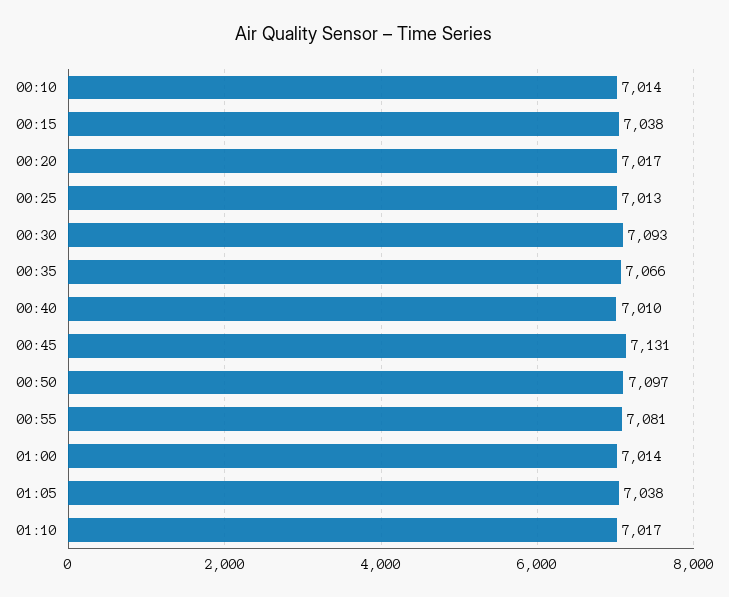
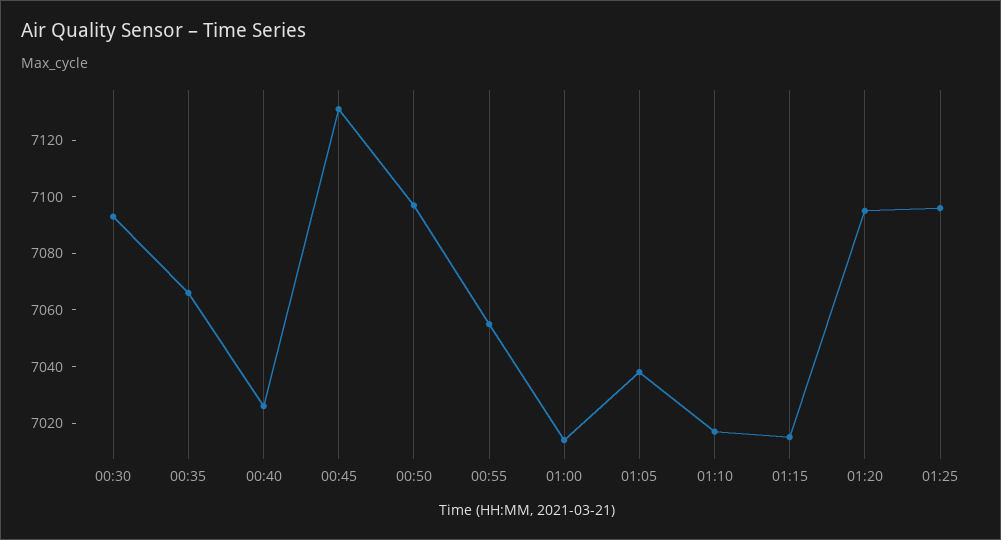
00:10: 7014 -> none
00:15: 7038 -> none
00:20: 7017 -> none
00:25: 7013 -> none
00:40: 7010 -> 7025
00:55: 7081 -> 7055
01:15: none -> 7015
01:20: none -> 7095
01:25: none -> 7095

